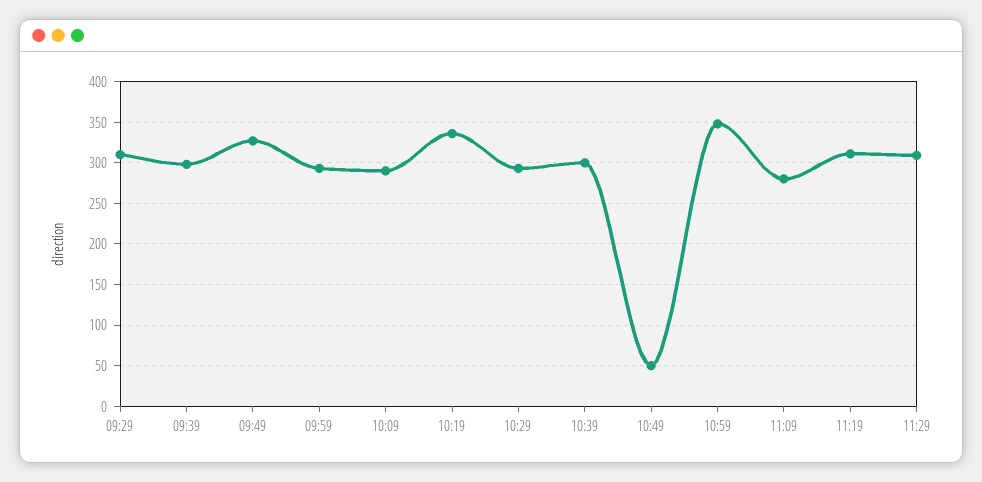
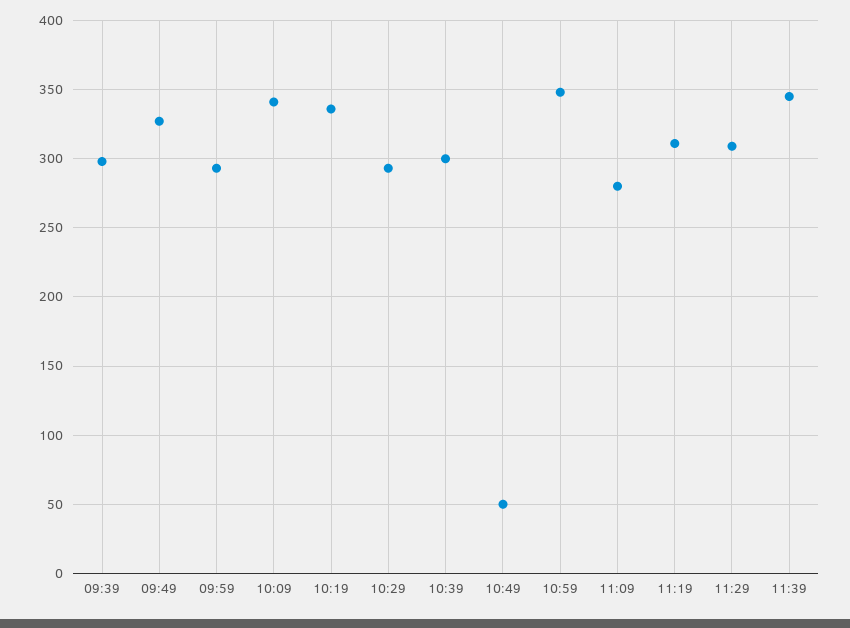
09:29: 310 -> none
10:09: 290 -> 340
11:39: none -> 345

